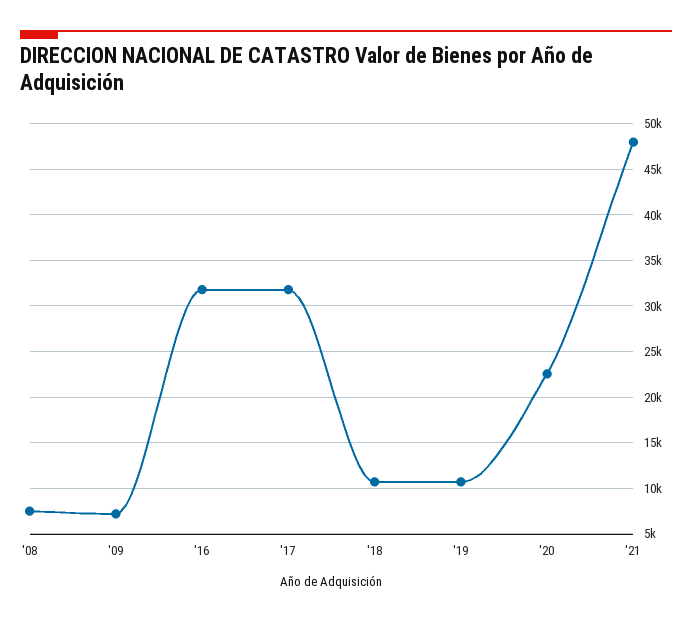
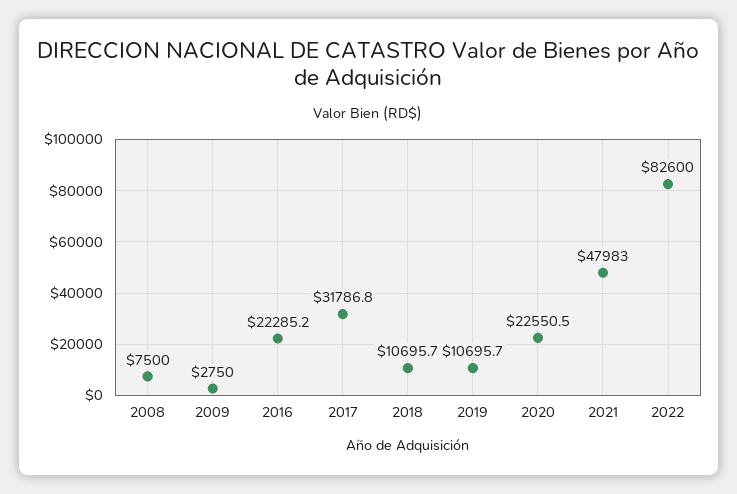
'09: 7000 -> 2750
'16: 32000 -> 22285.2
2022: none -> 82600

